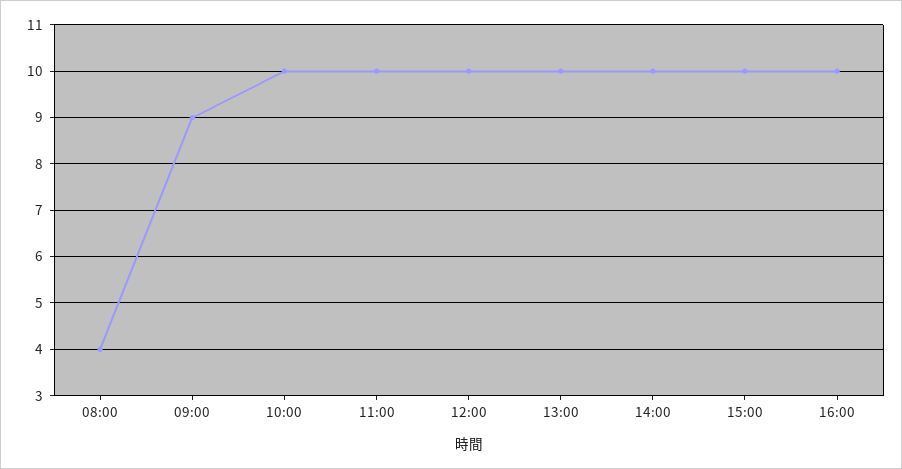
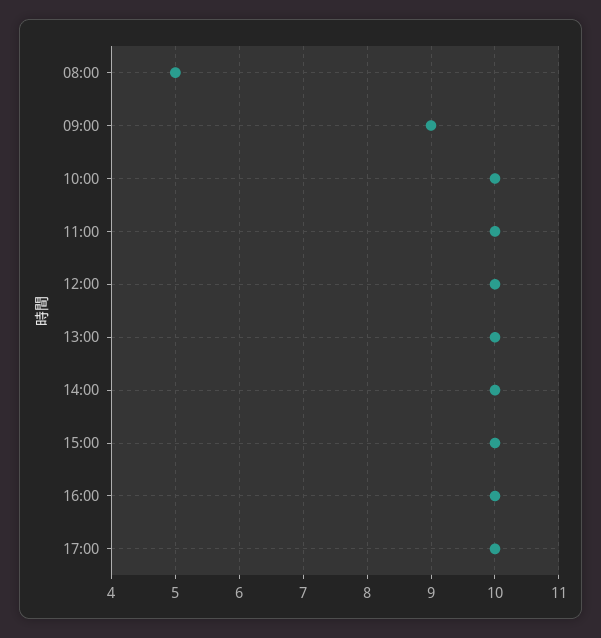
08:00: 4 -> 5
17:00: none -> 10

